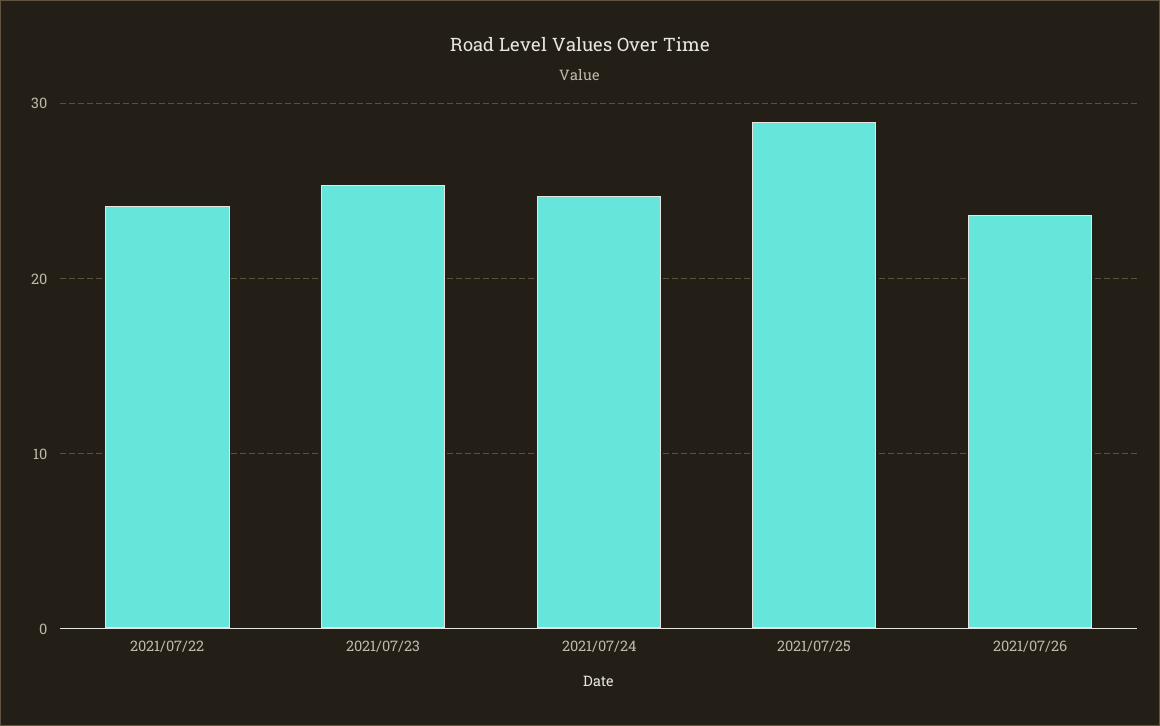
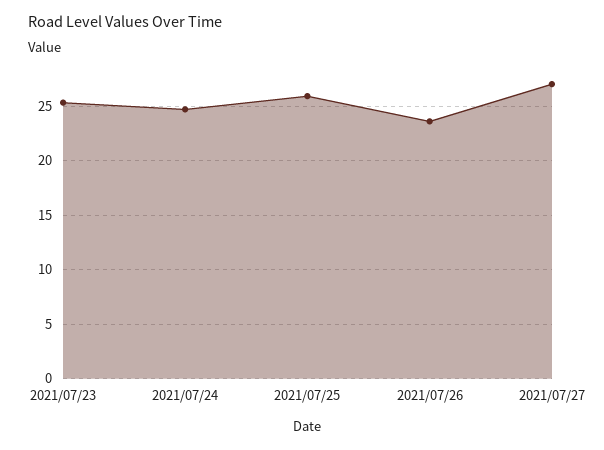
2021/07/22: 24 -> none
2021/07/25: 29 -> 26
2021/07/27: none -> 27

